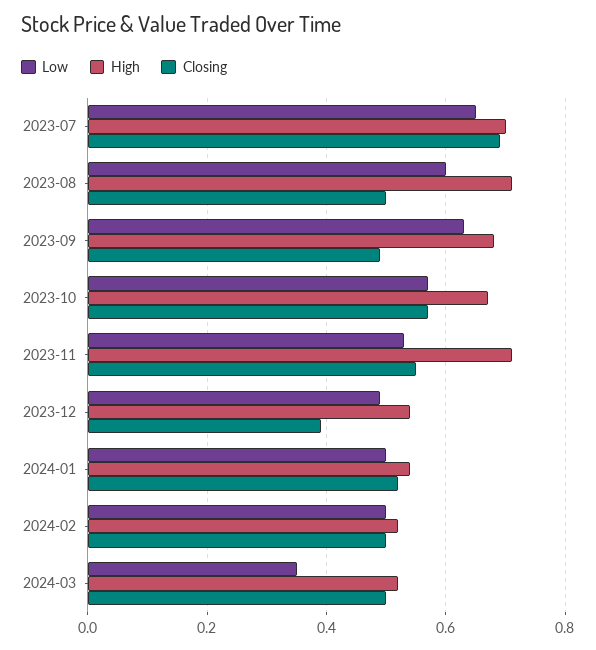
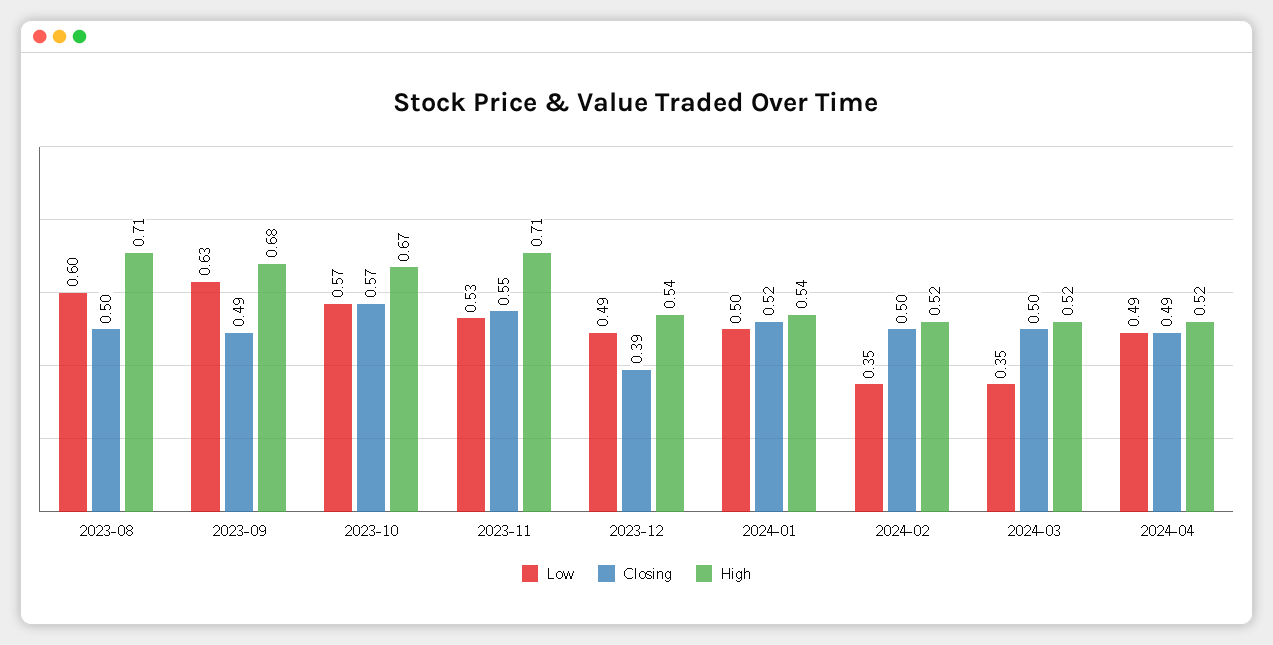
Low, 2023-07: 0.65 -> none
High, 2023-07: 0.7 -> none
Closing, 2023-07: 0.7 -> none
Low, 2024-02: 0.5 -> 0.35
Low, 2024-04: none -> 0.49
Closing, 2024-04: none -> 0.49
High, 2024-04: none -> 0.52

